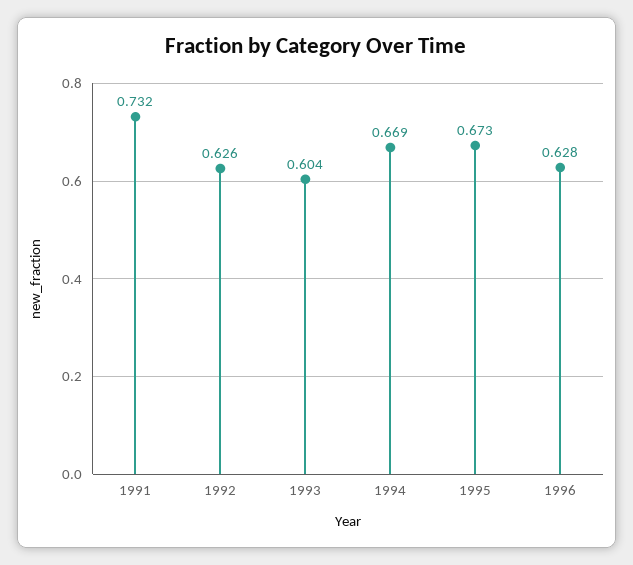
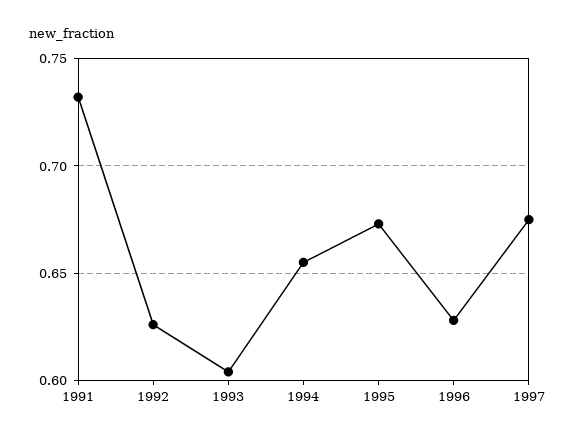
1994: 0.669 -> 0.655
1997: none -> 0.675

